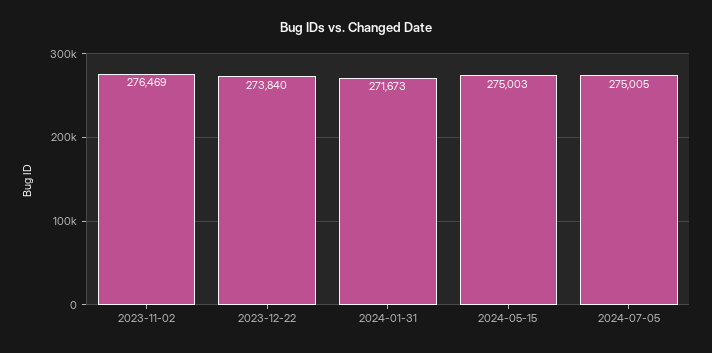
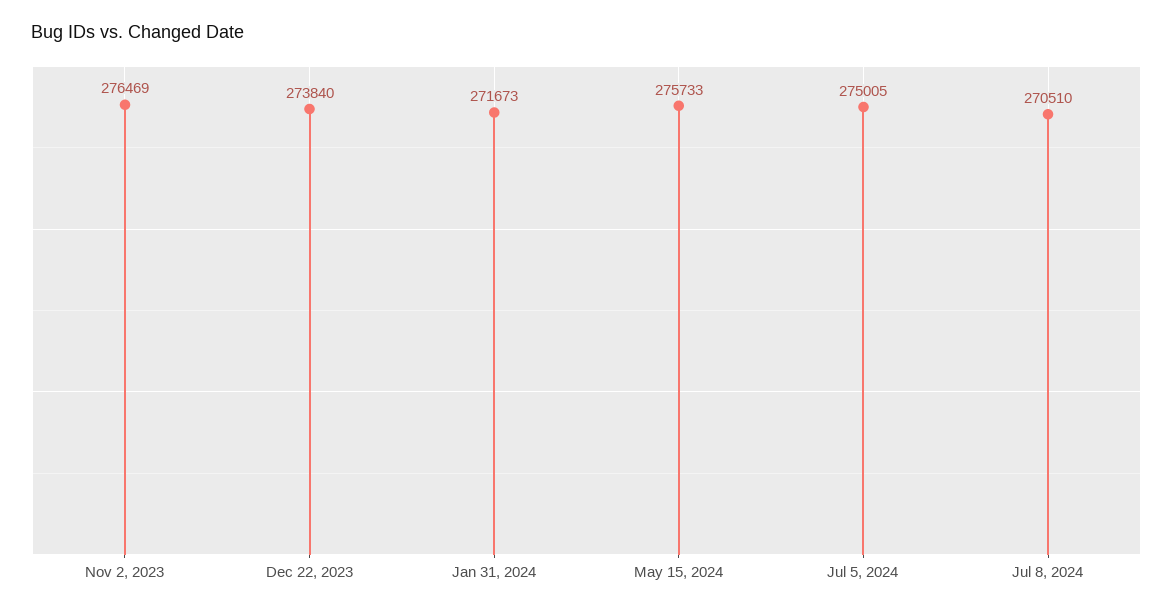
2024-05-15: 275003 -> 275733
Jul 8, 2024: none -> 270510

